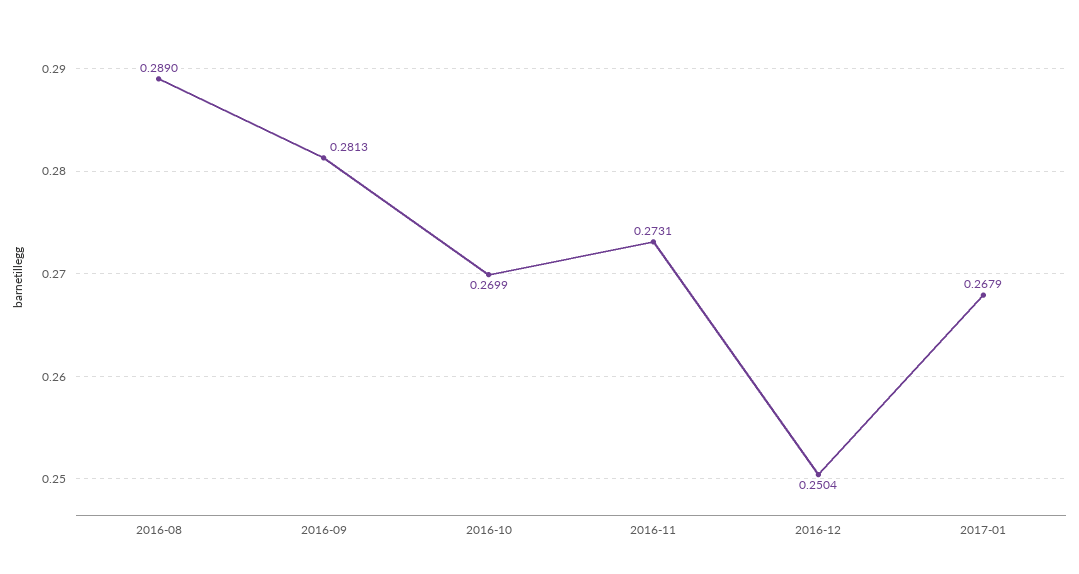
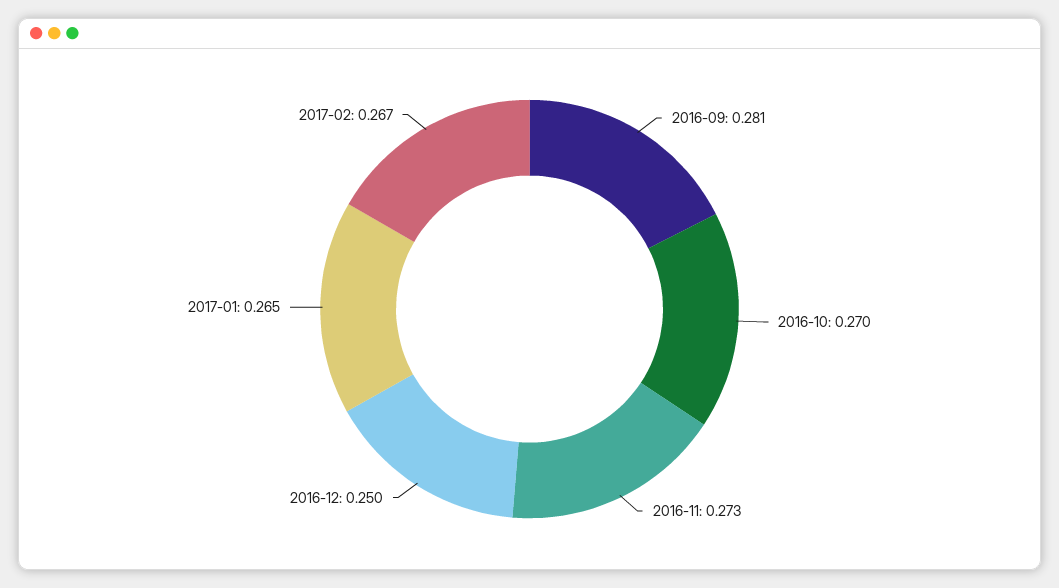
2016-08: 0.289 -> none
2017-01: 0.2679 -> 0.265
2017-02: none -> 0.267

